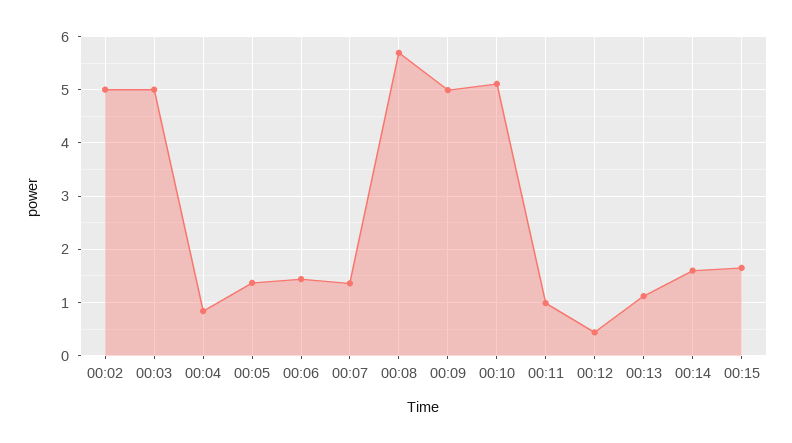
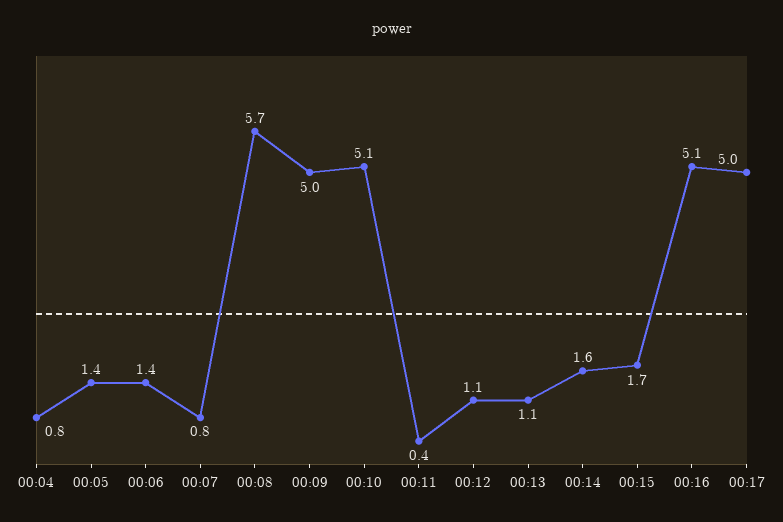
00:02: 5 -> none
00:03: 5 -> none
00:07: 1.4 -> 0.8
00:11: 1 -> 0.4
00:12: 0.4 -> 1.1
00:16: none -> 5.1
00:17: none -> 5

